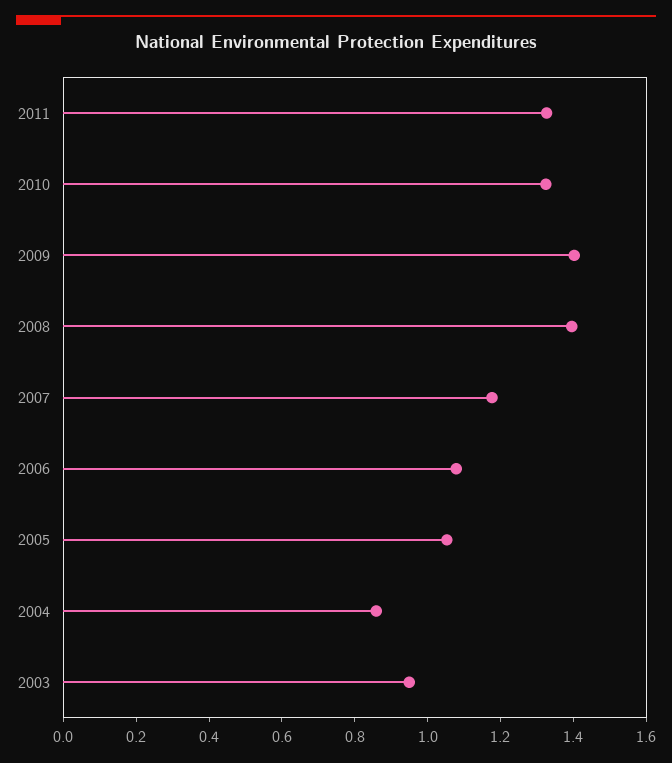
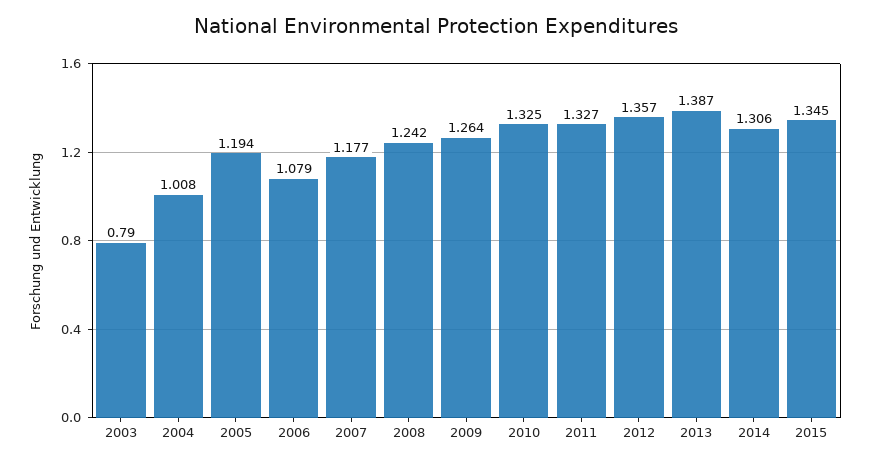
2009: 1.4 -> 1.264
2008: 1.4 -> 1.242
2005: 1.05 -> 1.194
2004: 0.85 -> 1.008
2003: 0.95 -> 0.79
2012: none -> 1.357
2013: none -> 1.387
2014: none -> 1.306
2015: none -> 1.345

